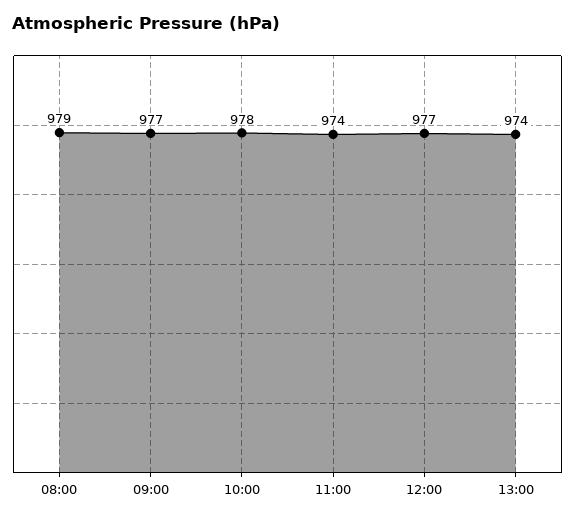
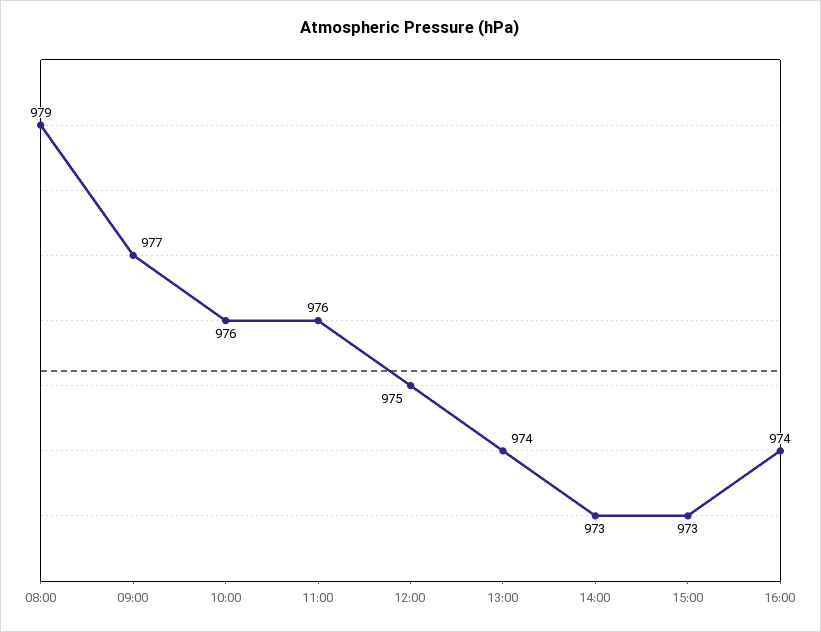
10:00: 978 -> 976
11:00: 974 -> 976
12:00: 977 -> 975
14:00: none -> 973
15:00: none -> 973
16:00: none -> 974

